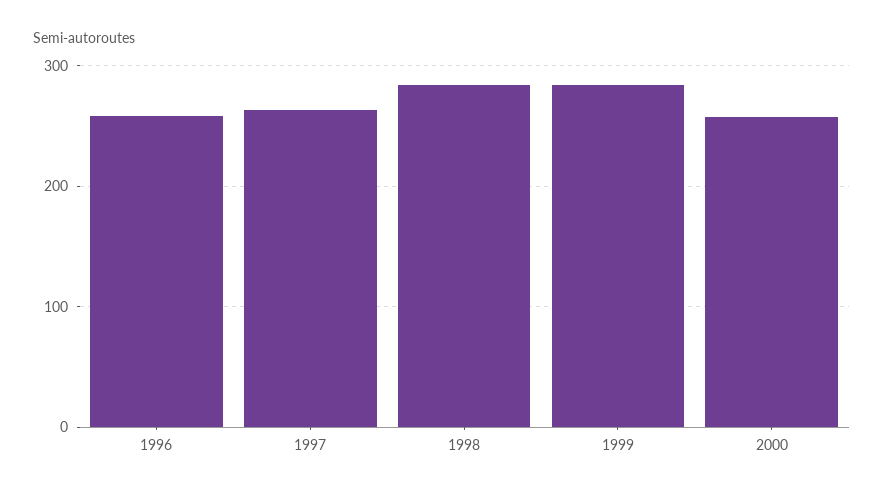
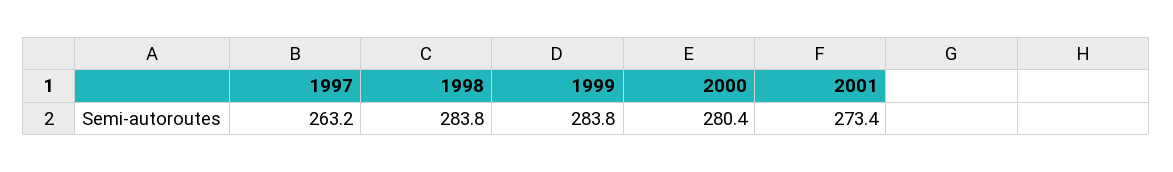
1996: 260 -> none
2000: 260 -> 280.4
2001: none -> 273.4

